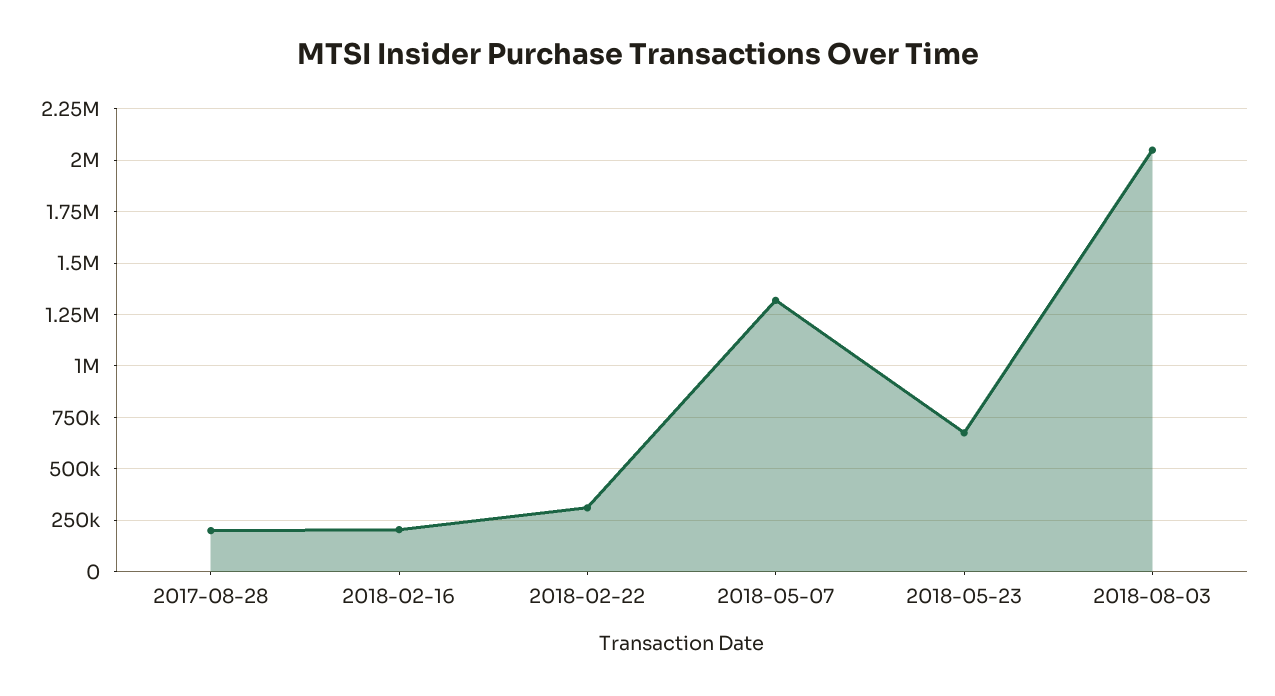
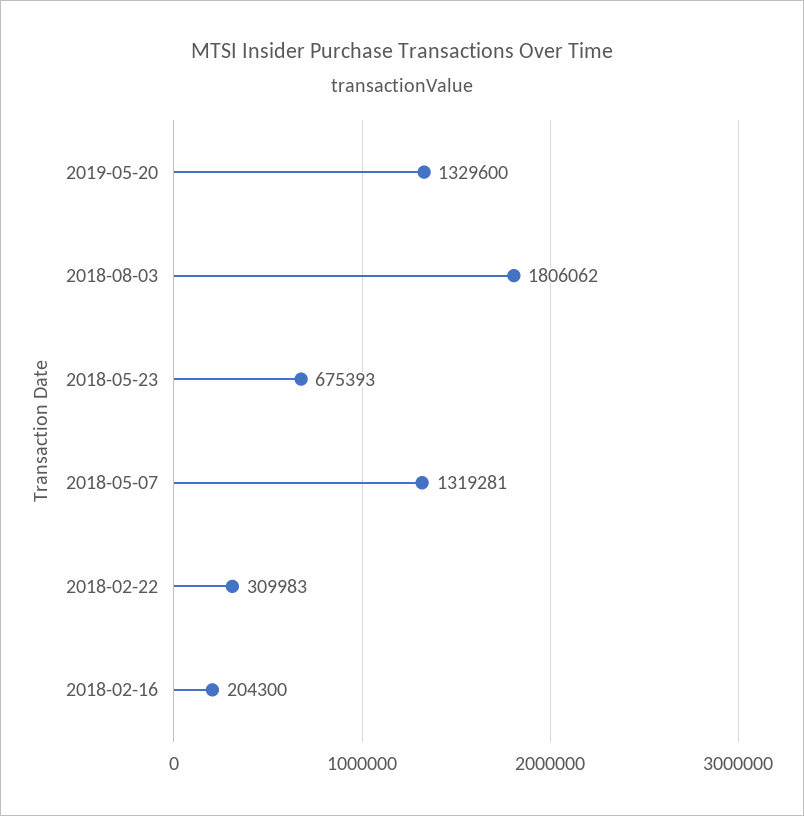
2017-08-28: 200000 -> none
2018-08-03: 2050000 -> 1806062
2019-05-20: none -> 1329600

